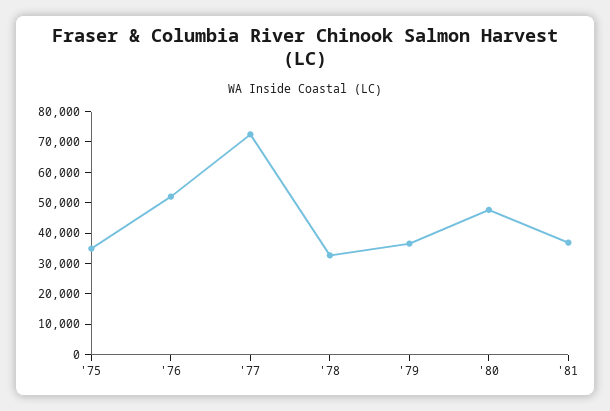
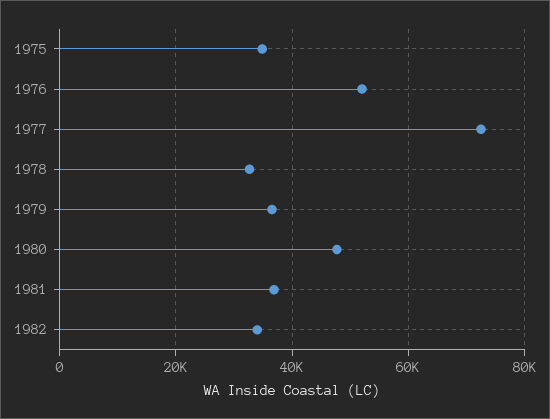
1982: none -> 34000

